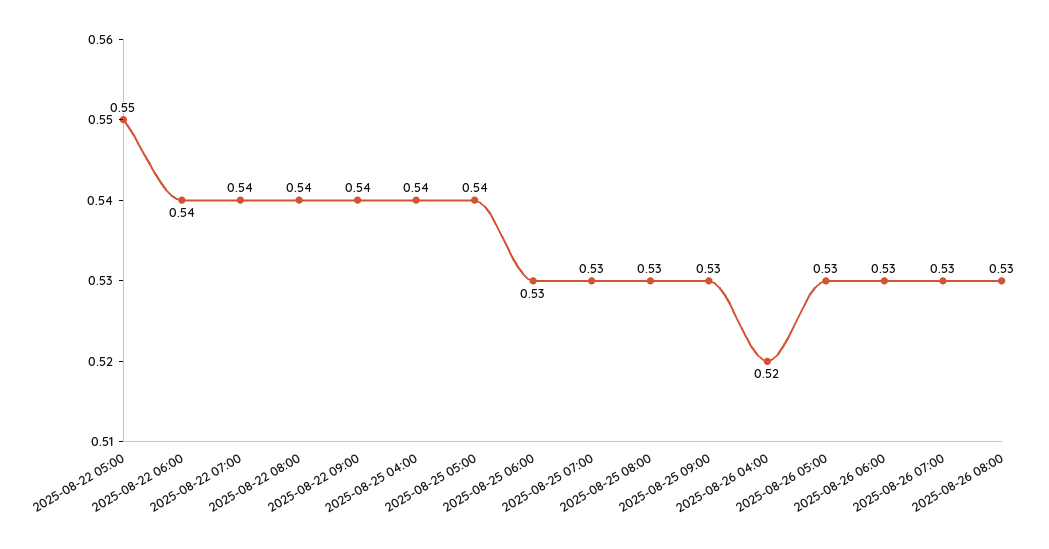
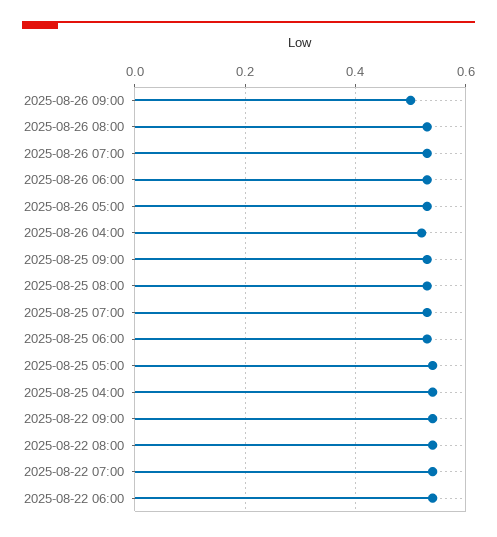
2025-08-22 05:00: 0.55 -> none
2025-08-26 09:00: none -> 0.5

